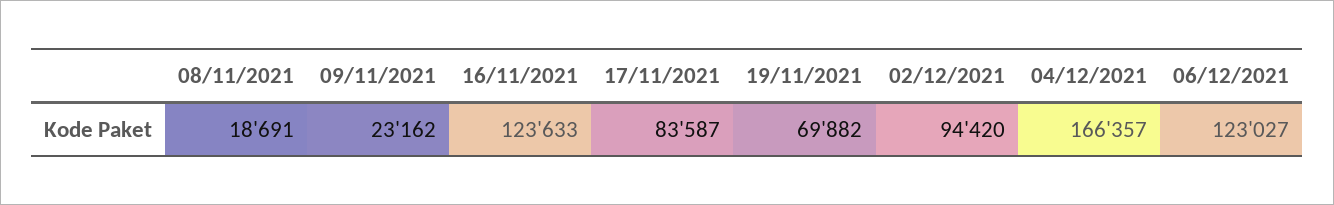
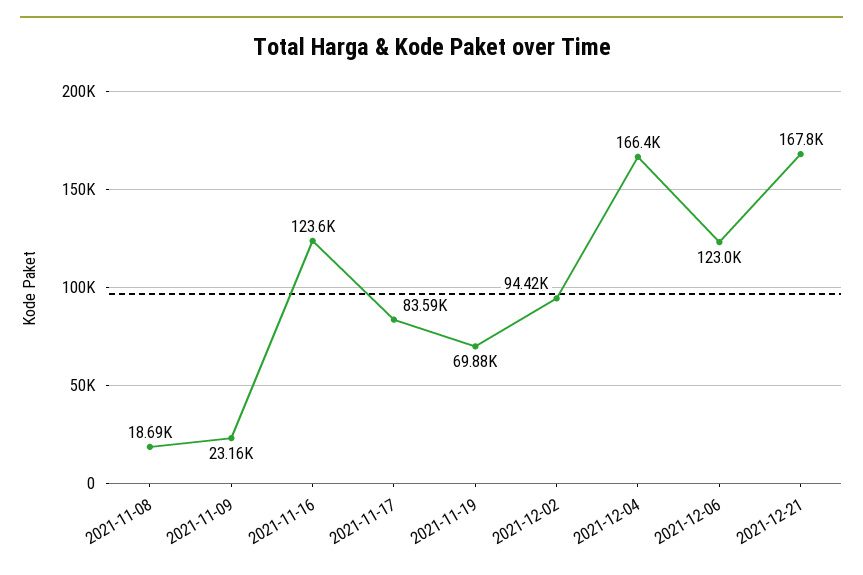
2021-12-21: none -> 167800

